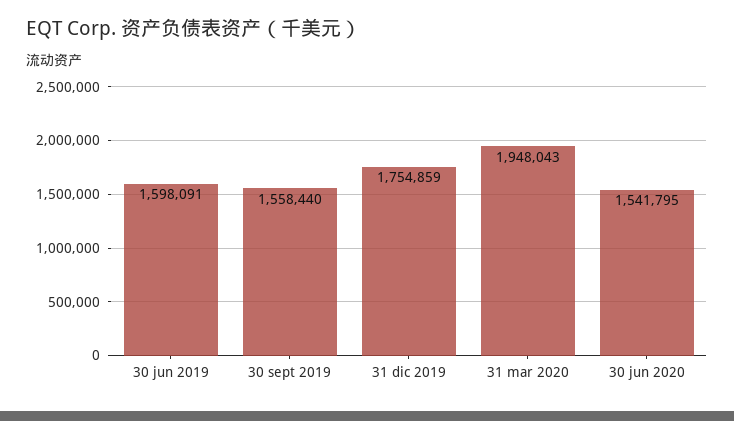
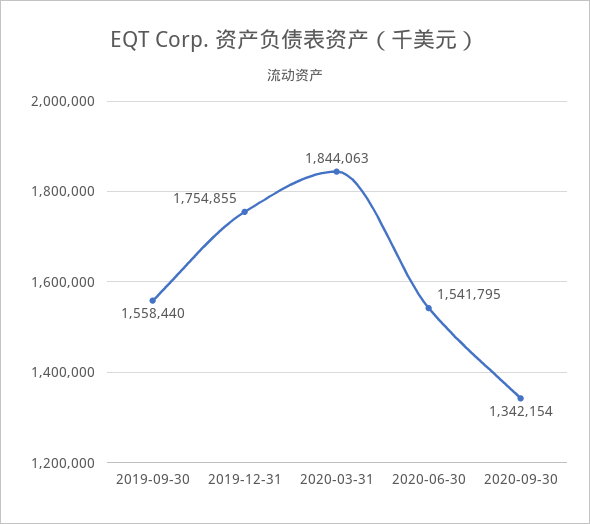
30 jun 2019: 1598091 -> none
31 dic 2019: 1754859 -> 1754855
31 mar 2020: 1948043 -> 1844063
2020-09-30: none -> 1342154

